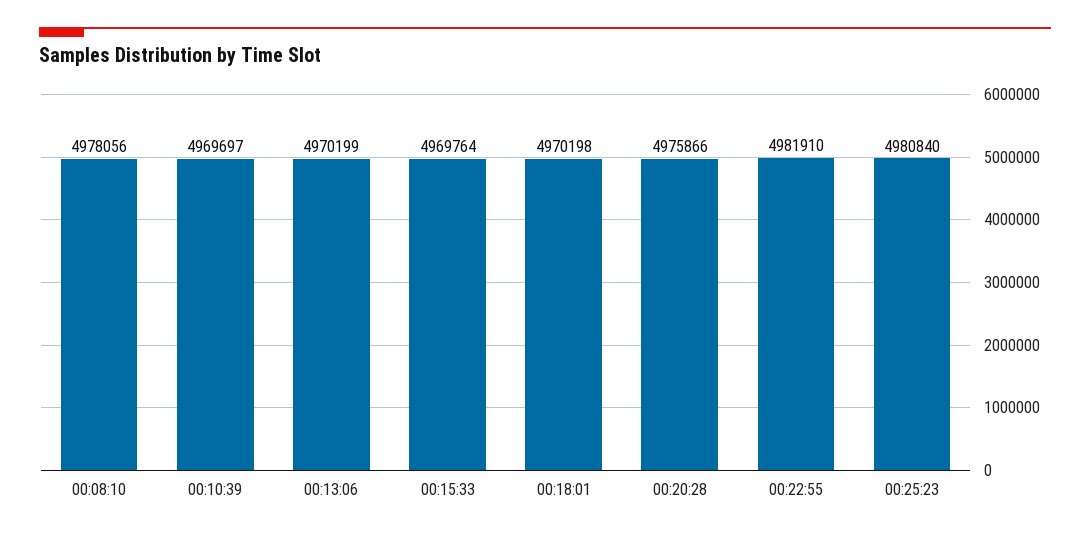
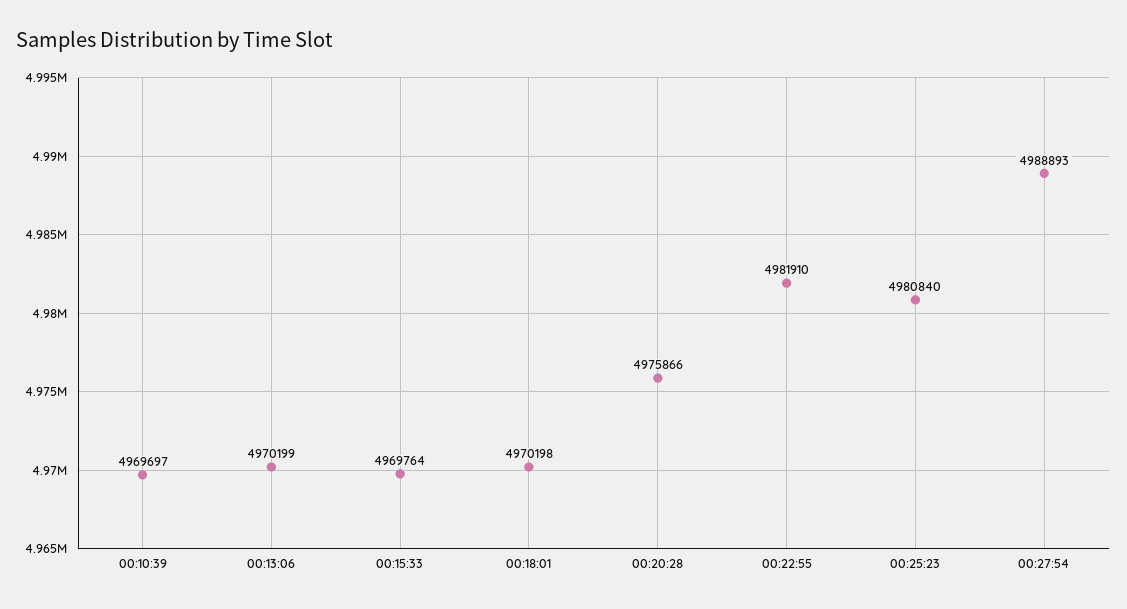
00:08:10: 4978056 -> none
00:27:54: none -> 4988893

